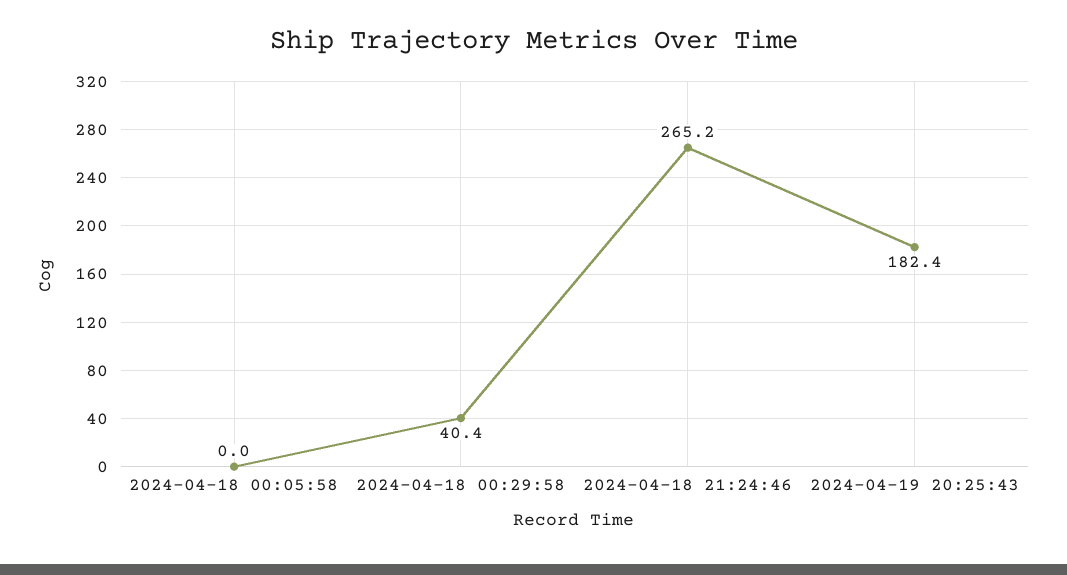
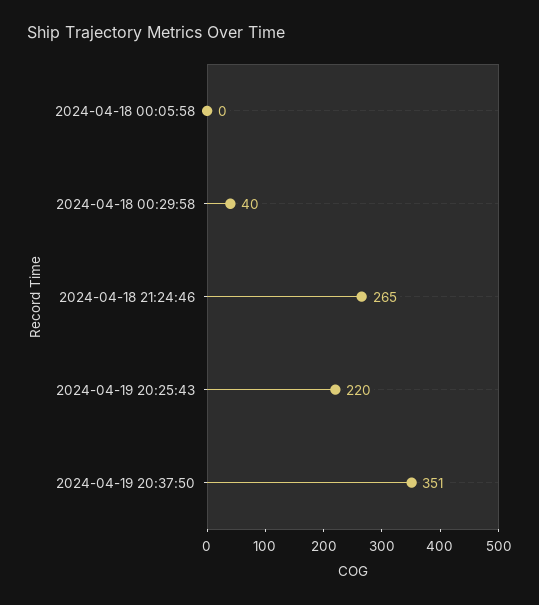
2024-04-19 20:25:43: 182.4 -> 220
2024-04-19 20:37:50: none -> 351

